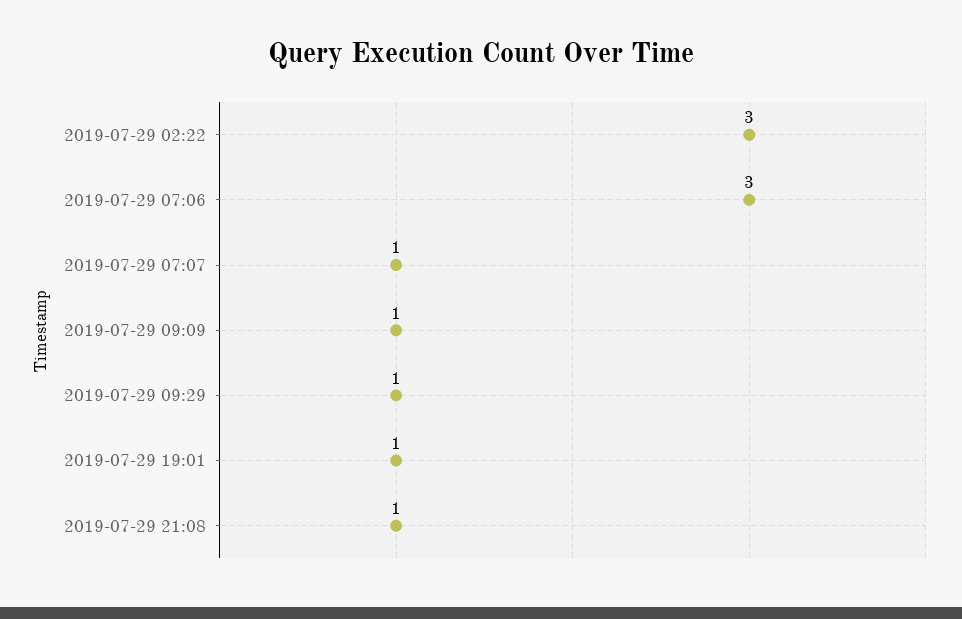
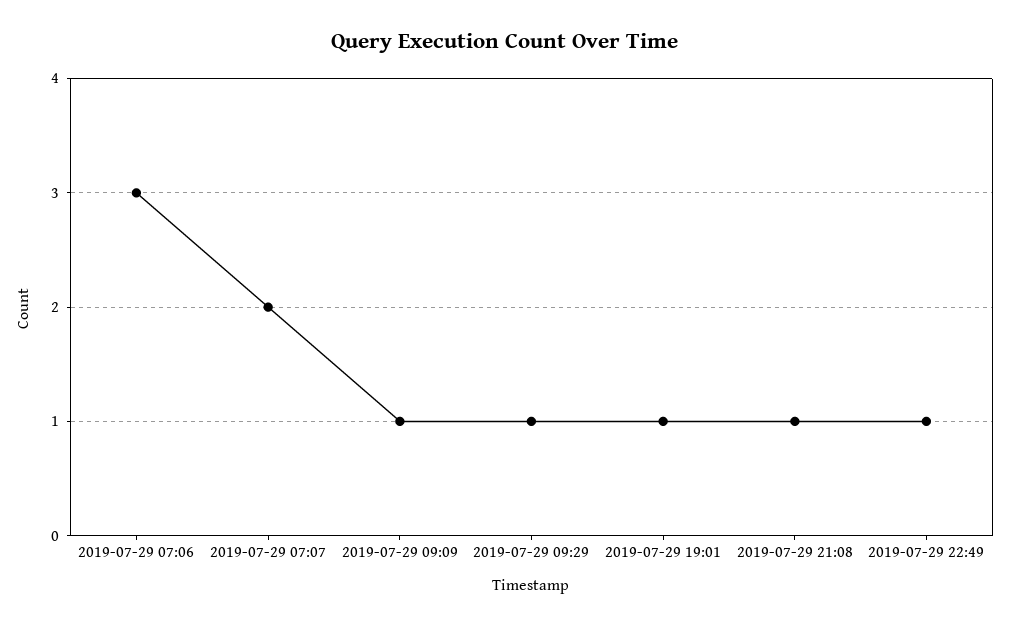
2019-07-29 02:22: 3 -> none
2019-07-29 07:07: 1 -> 2
2019-07-29 22:49: none -> 1

